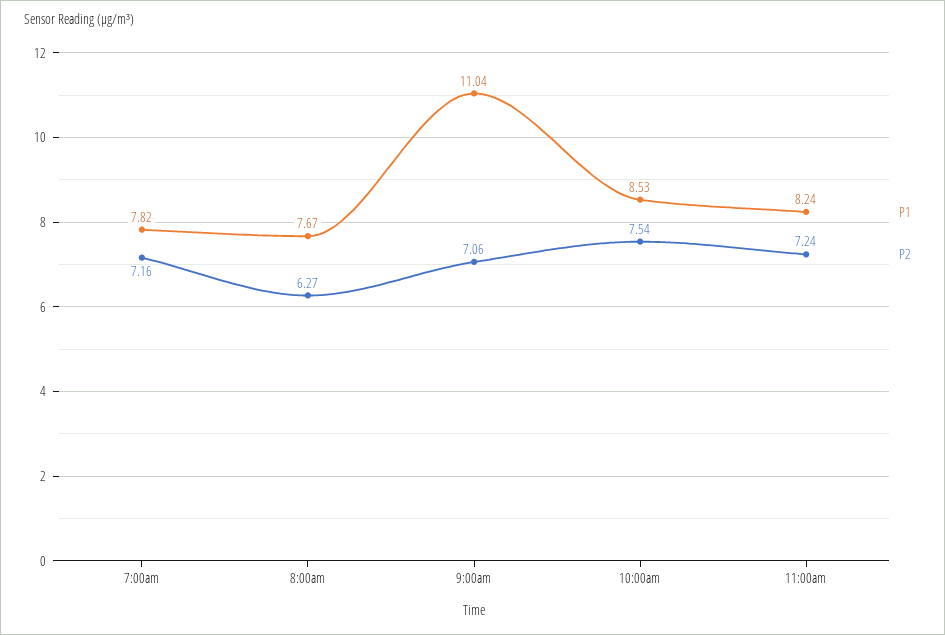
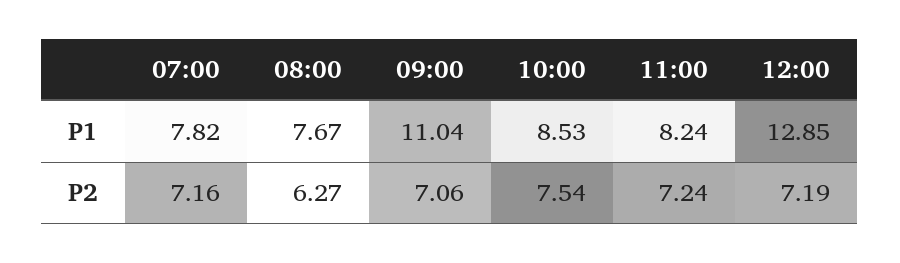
P1, 12:00: none -> 12.85
P2, 12:00: none -> 7.19

